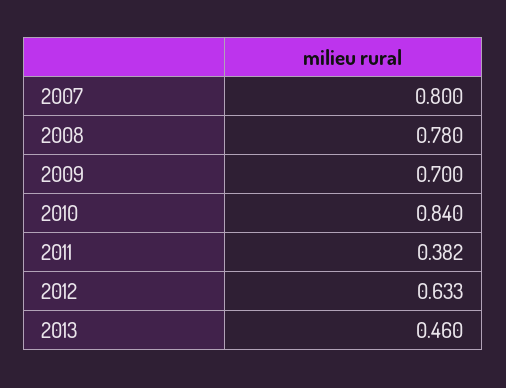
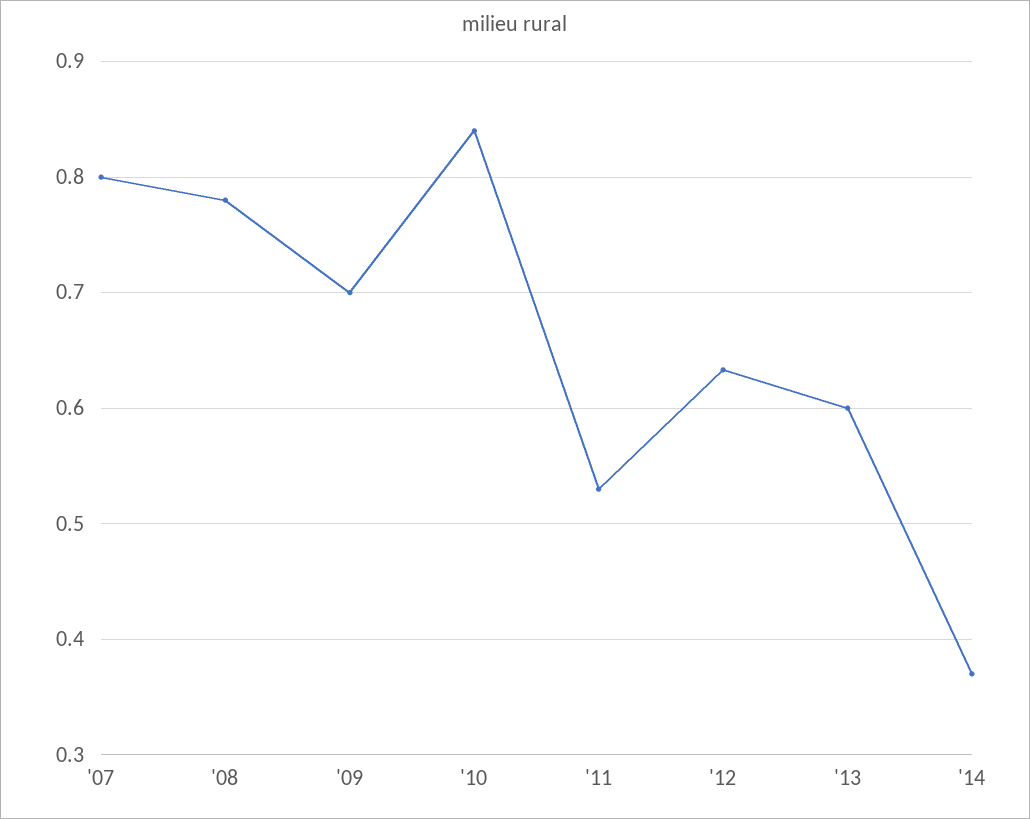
2011: 0.382 -> 0.53
2013: 0.46 -> 0.6
'14: none -> 0.37

